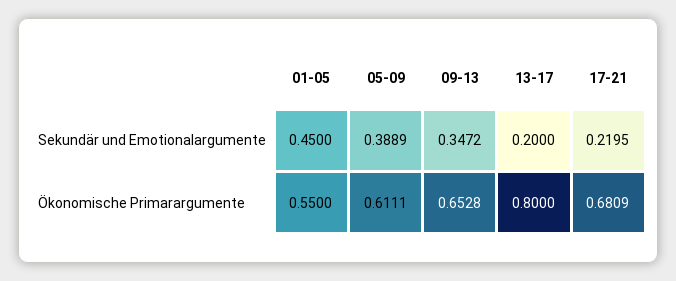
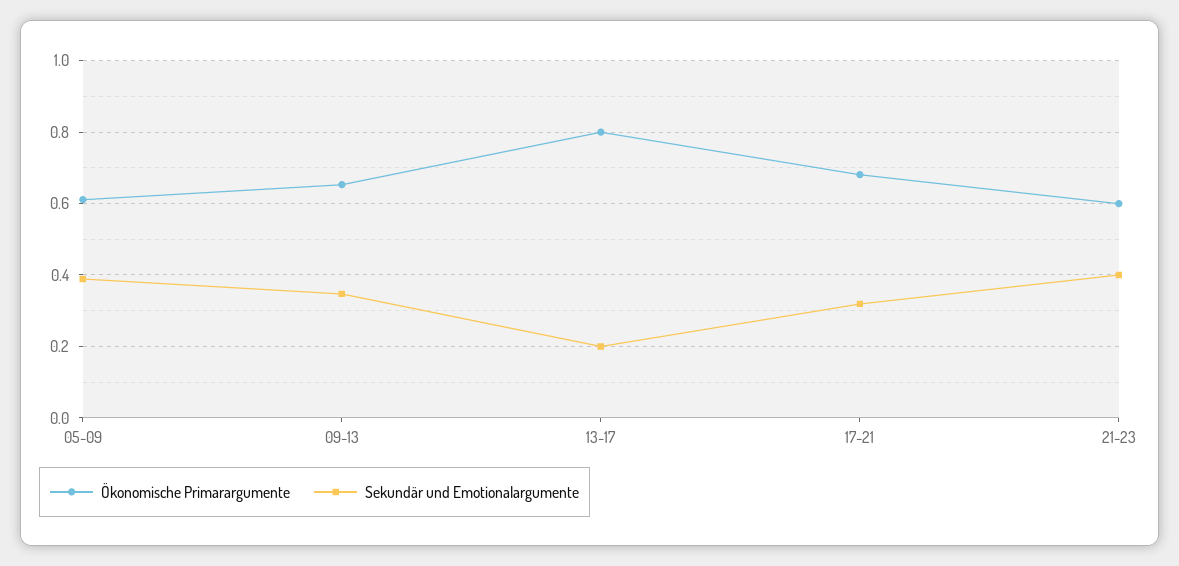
Sekundär und Emotionalargumente, 01-05: 0.45 -> none
Sekundär und Emotionalargumente, 17-21: 0.2195 -> 0.32
Ökonomische Primarargumente, 01-05: 0.55 -> none
Ökonomische Primarargumente, 21-23: none -> 0.6
Sekundär und Emotionalargumente, 21-23: none -> 0.4

